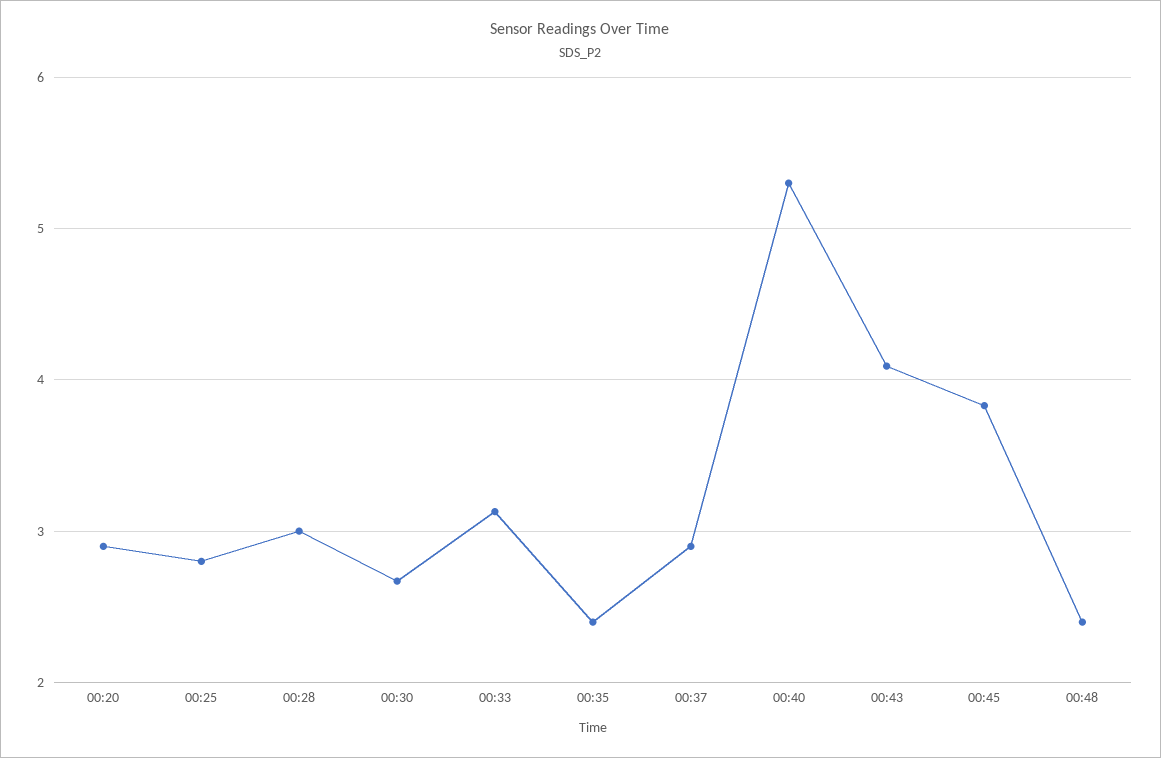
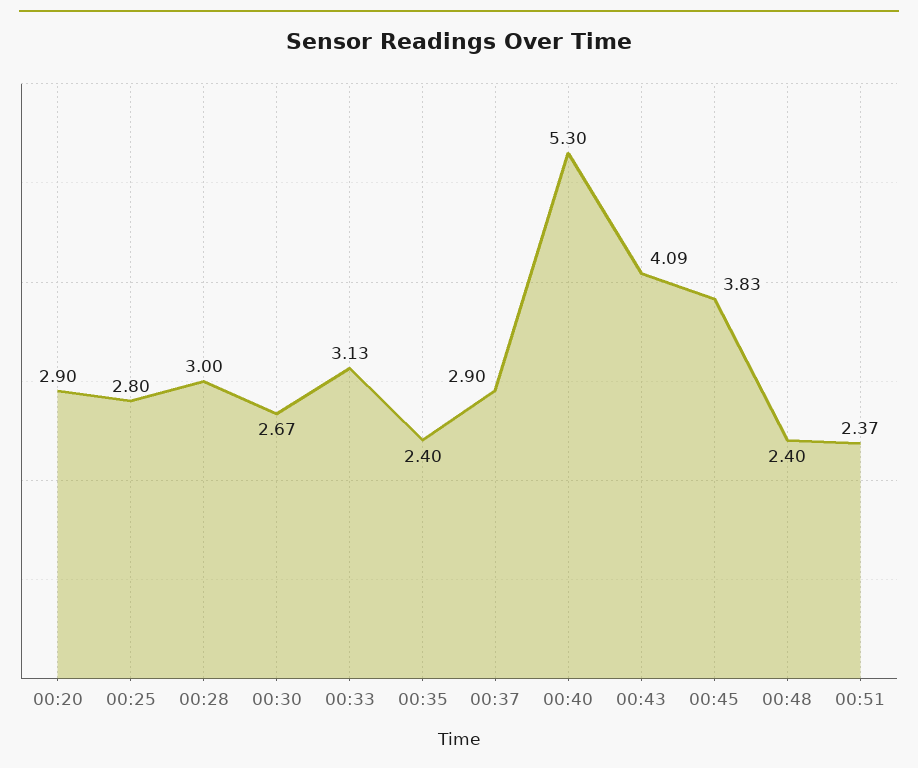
00:51: none -> 2.37

